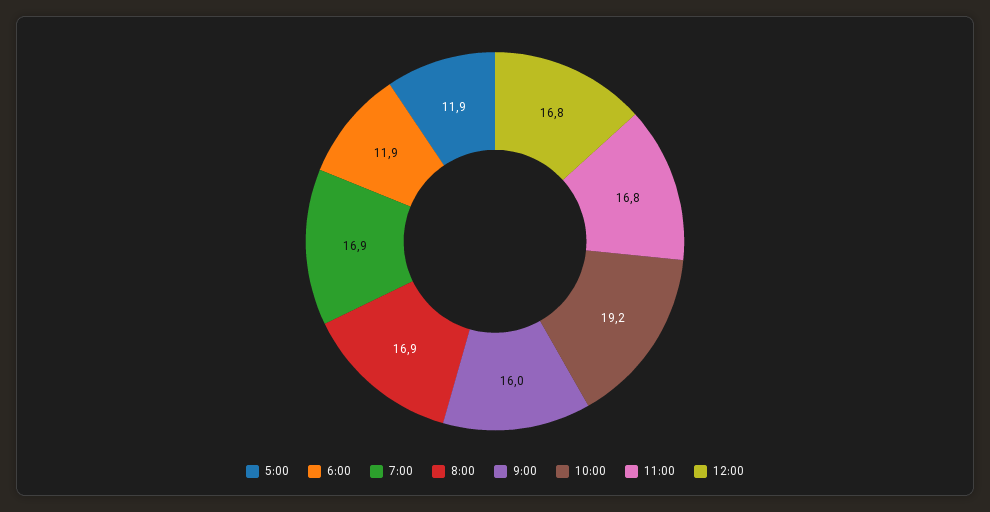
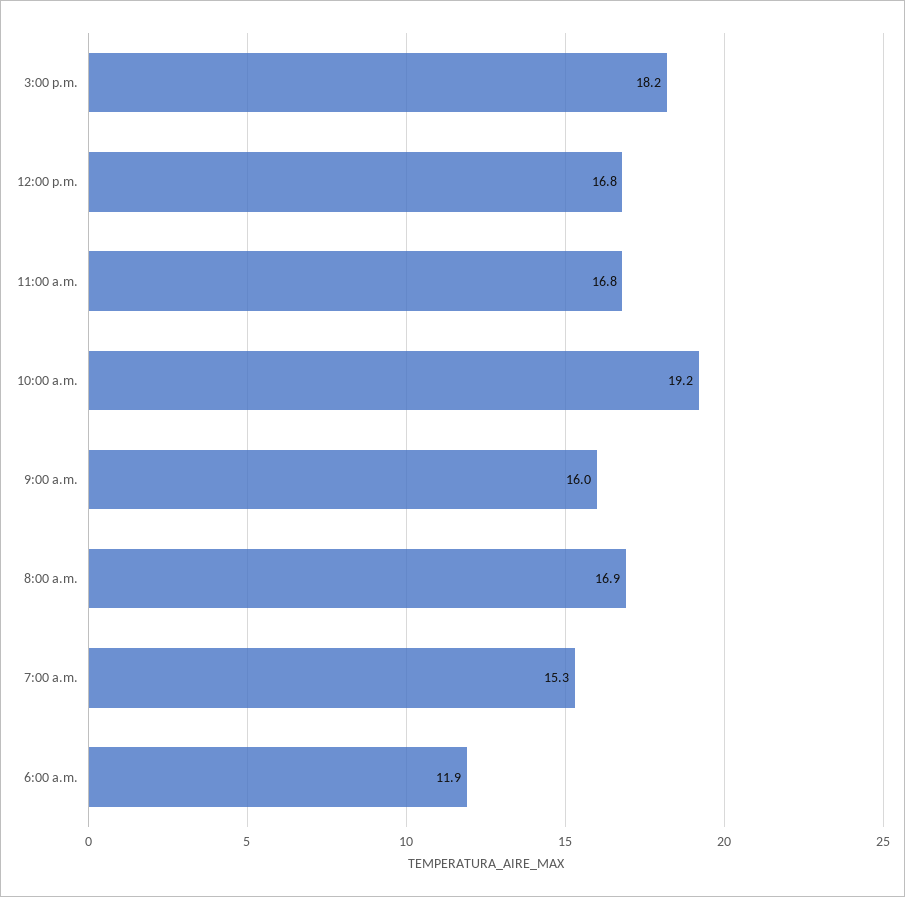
5:00: 11.9 -> none
7:00: 16.9 -> 15.3
3:00 p.m.: none -> 18.2

